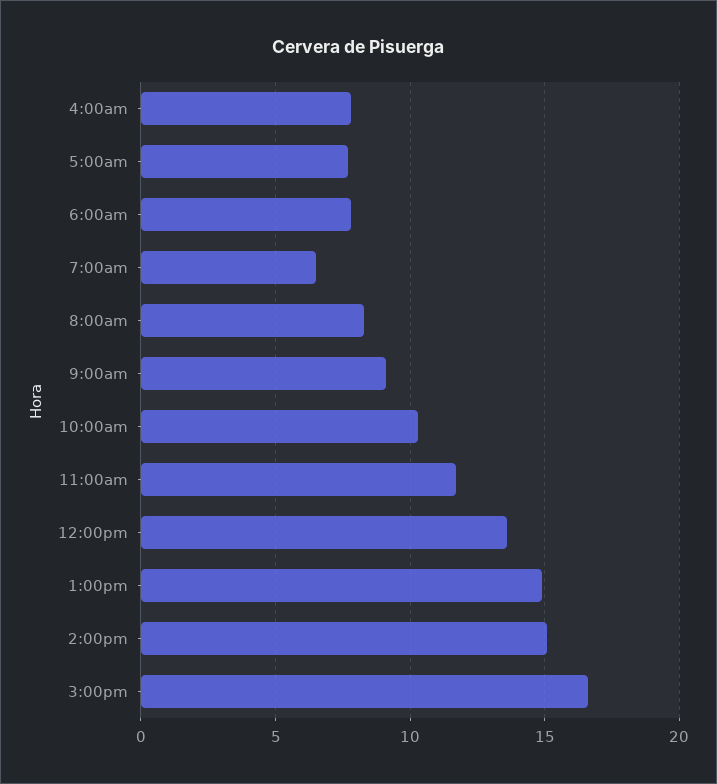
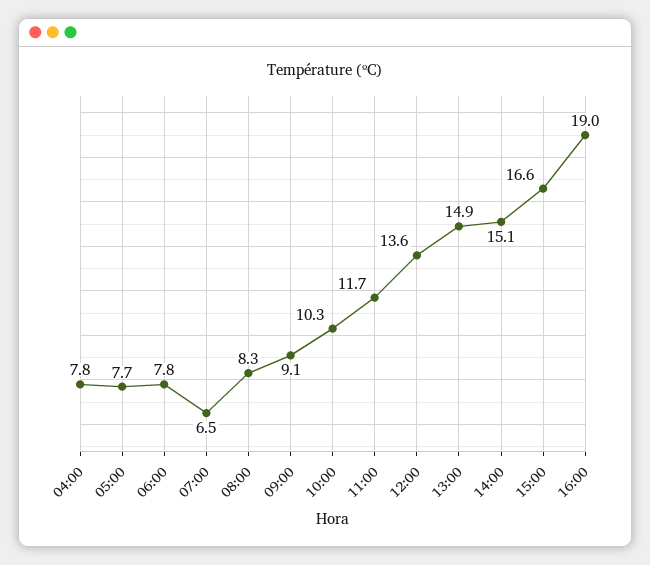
16:00: none -> 19

